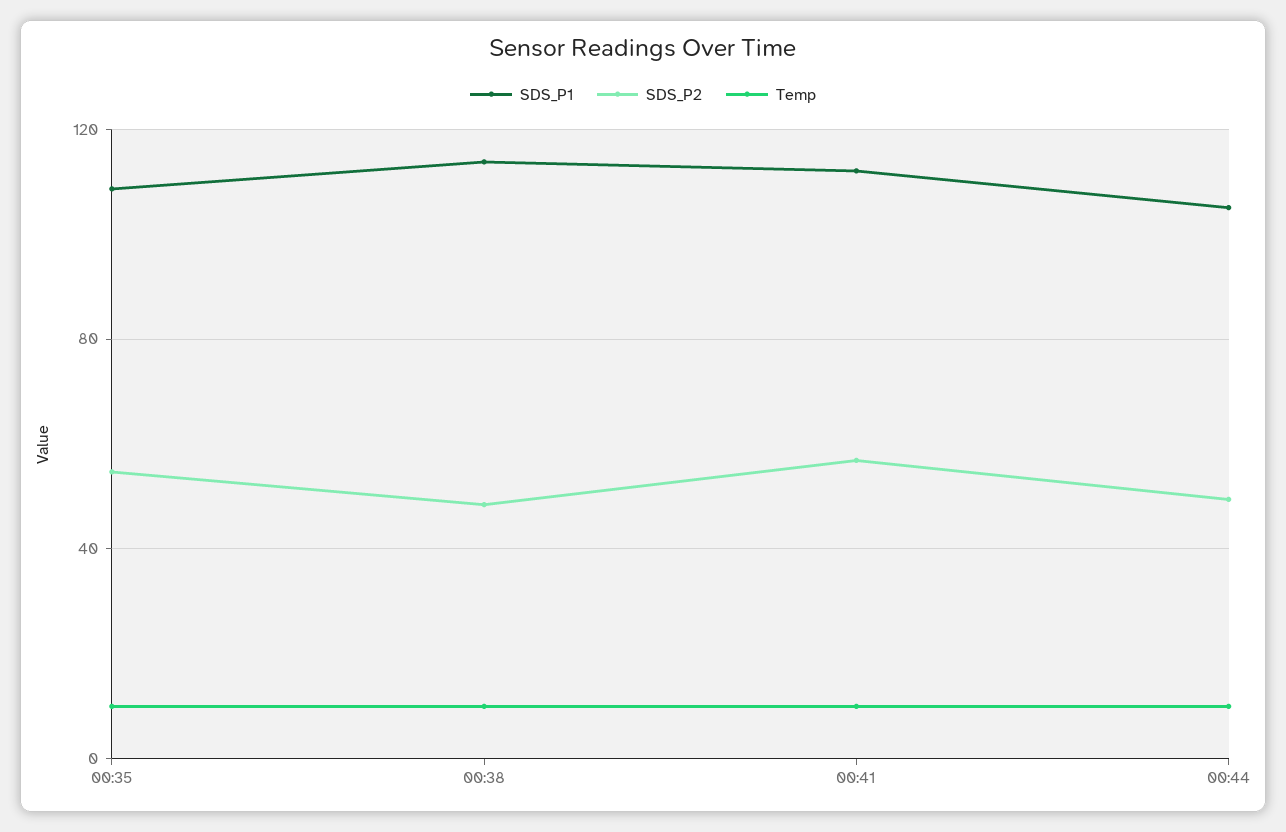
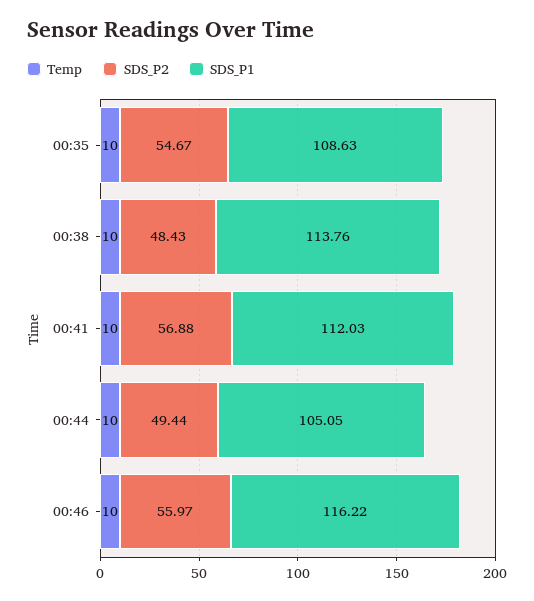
Temp, 00:46: none -> 10
SDS_P2, 00:46: none -> 55.97
SDS_P1, 00:46: none -> 116.22

